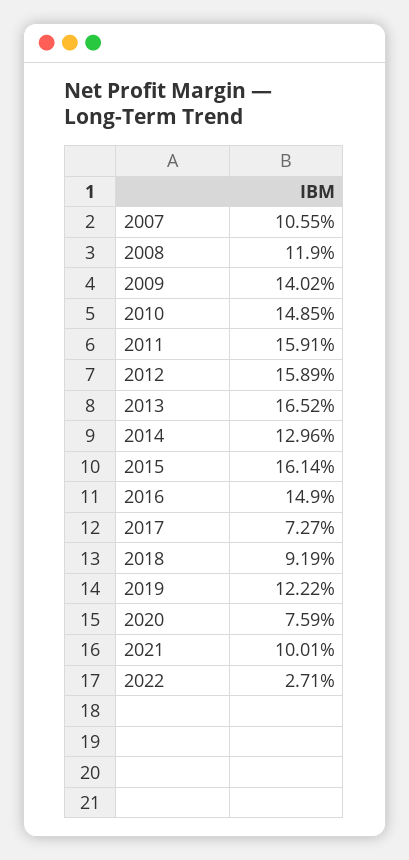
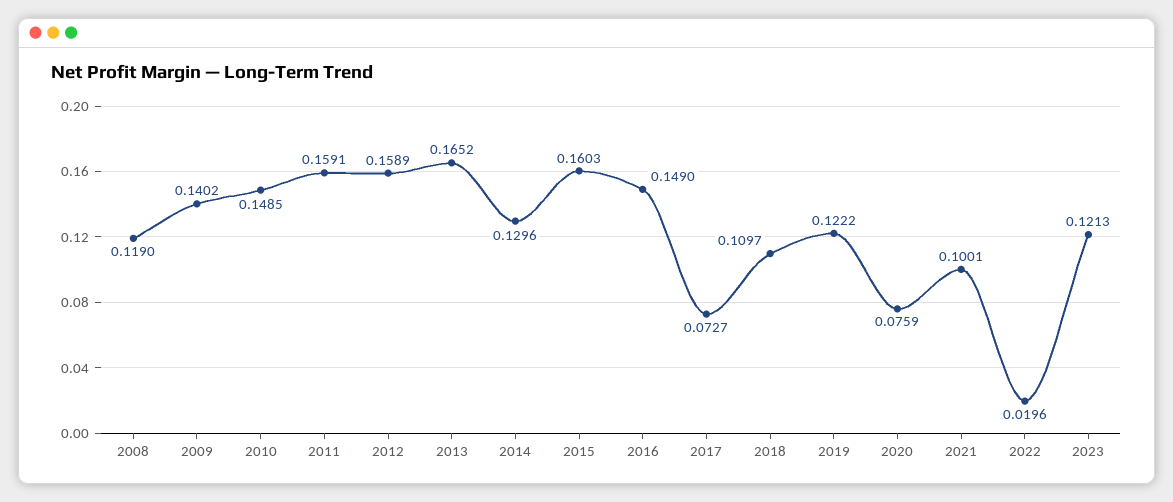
2007: 0.1055 -> none
2015: 0.1614 -> 0.1603
2018: 0.0919 -> 0.1097
2022: 0.0271 -> 0.0196
2023: none -> 0.1213

